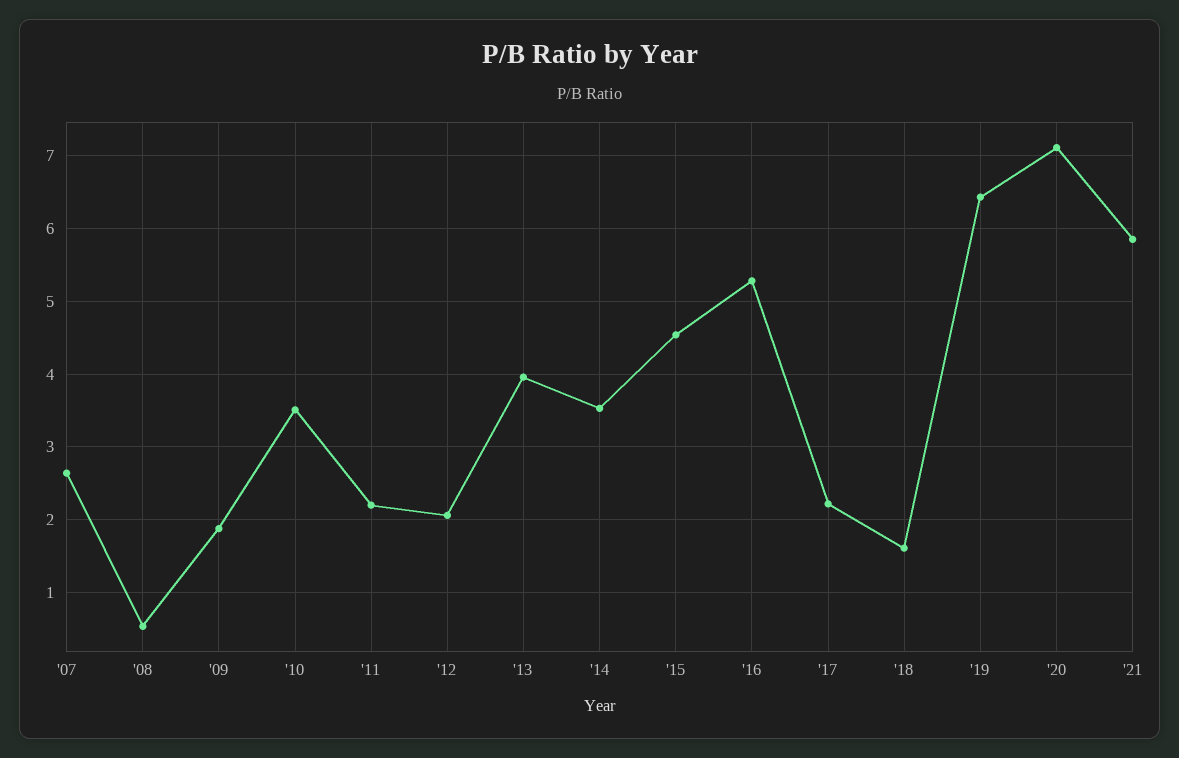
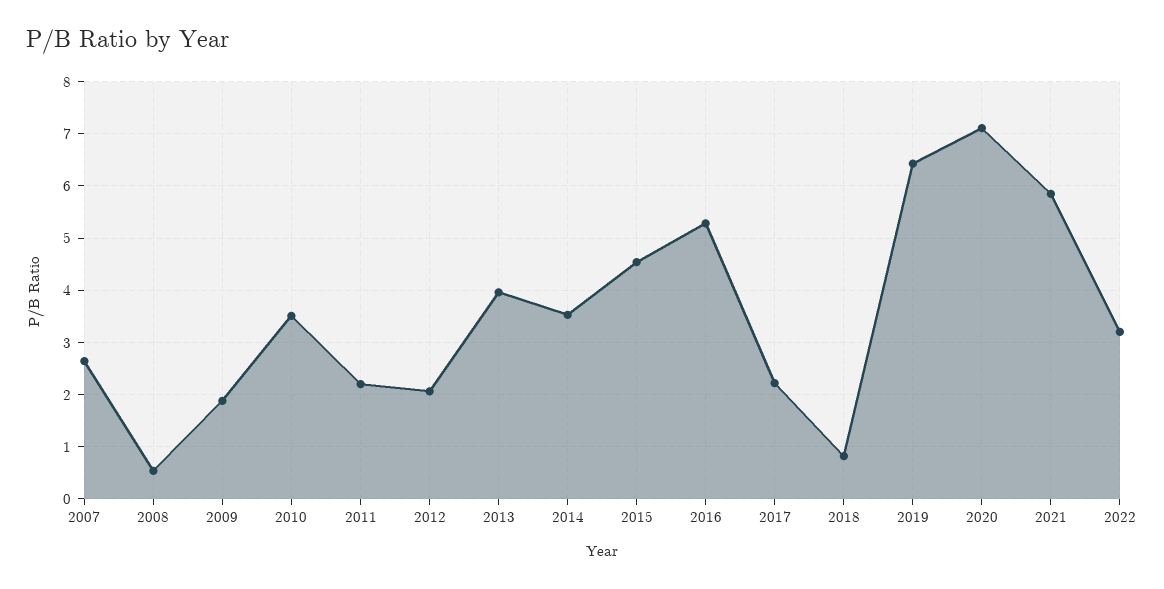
'18: 1.6 -> 0.8
2022: none -> 3.2

